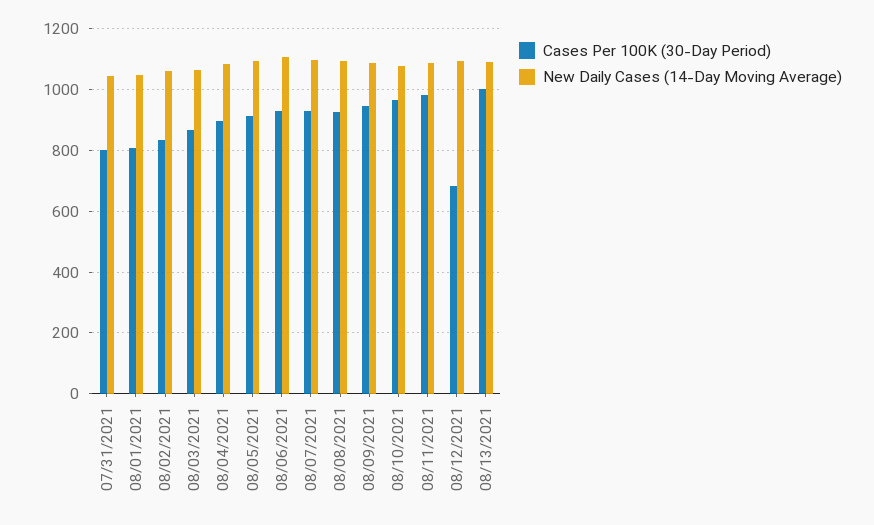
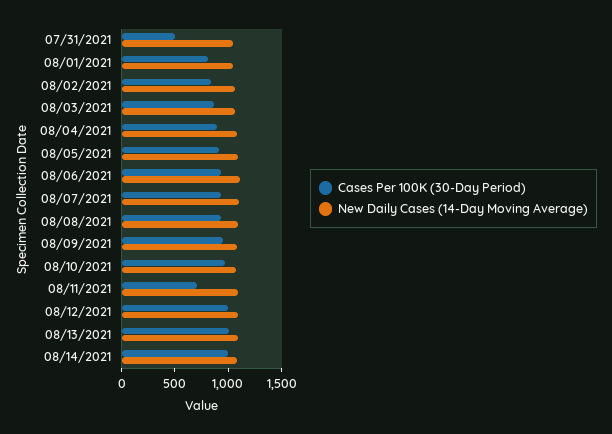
Cases Per 100K (30-Day Period), 07/31/2021: 800 -> 500
Cases Per 100K (30-Day Period), 08/11/2021: 980 -> 700
Cases Per 100K (30-Day Period), 08/12/2021: 680 -> 1000
Cases Per 100K (30-Day Period), 08/14/2021: none -> 1000
New Daily Cases (14-Day Moving Average), 08/14/2021: none -> 1100

